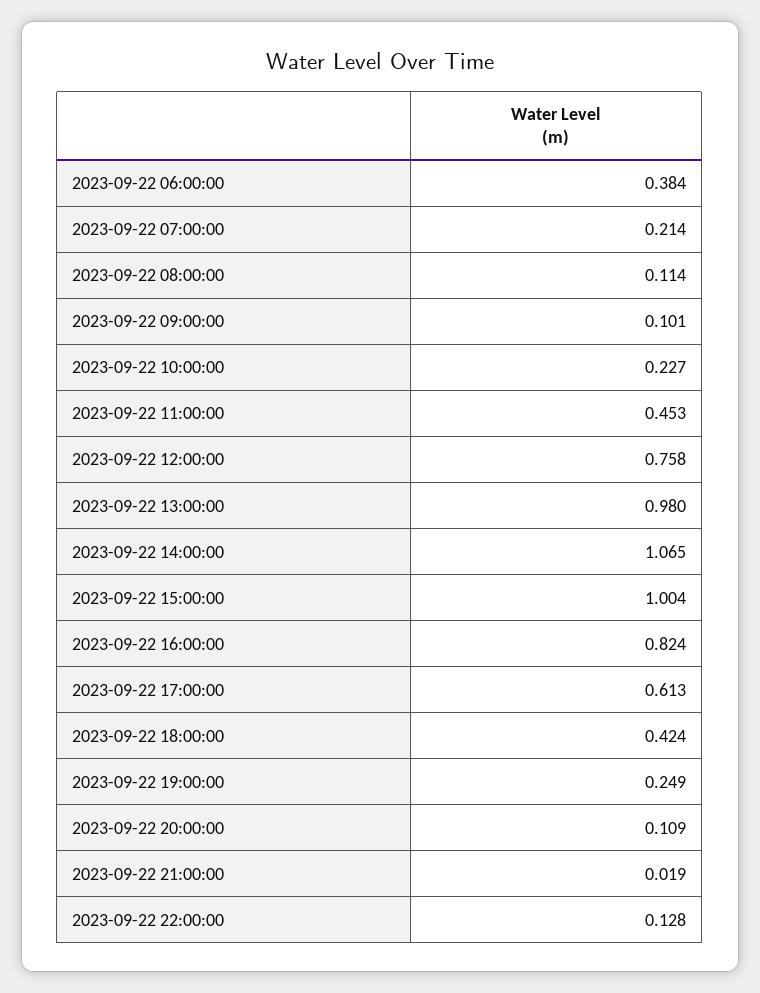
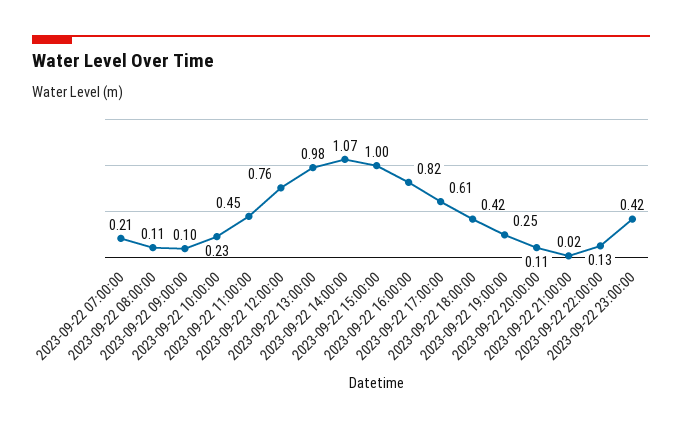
2023-09-22 06:00:00: 0.384 -> none
2023-09-22 23:00:00: none -> 0.42

